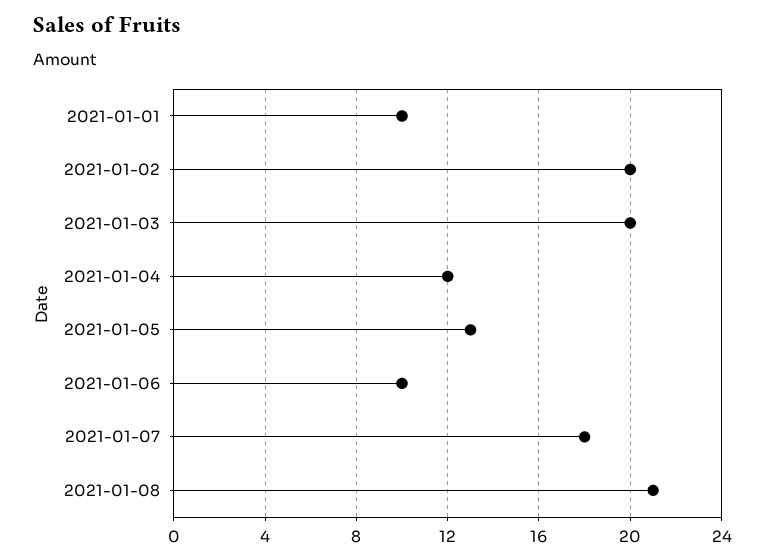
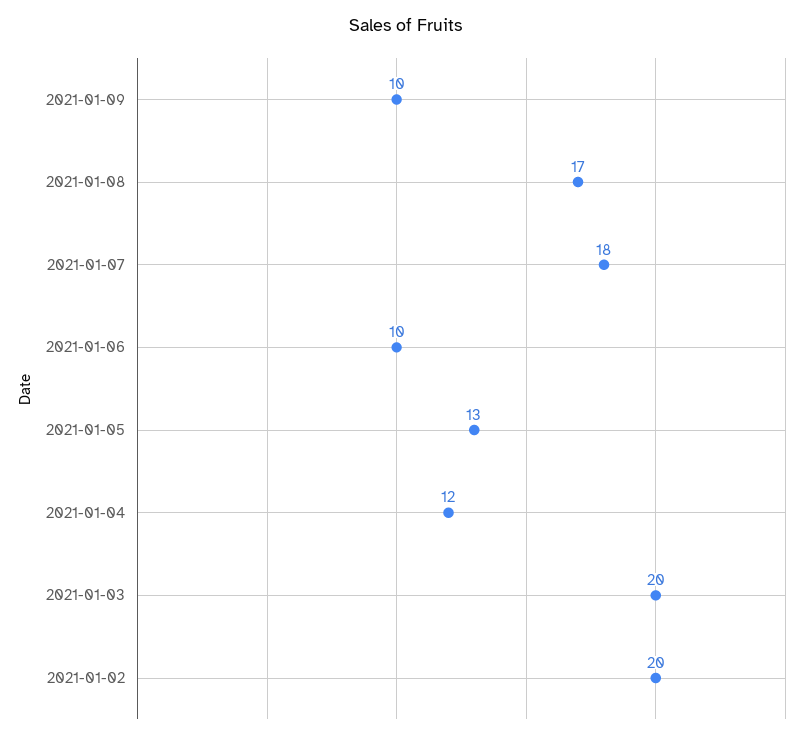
2021-01-01: 10 -> none
2021-01-08: 21 -> 17
2021-01-09: none -> 10

